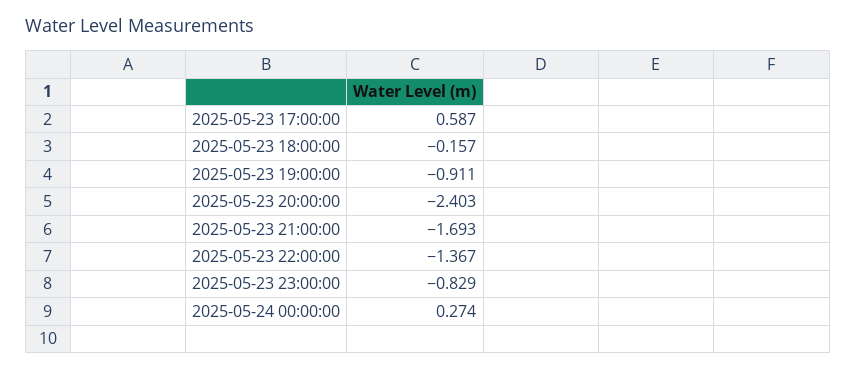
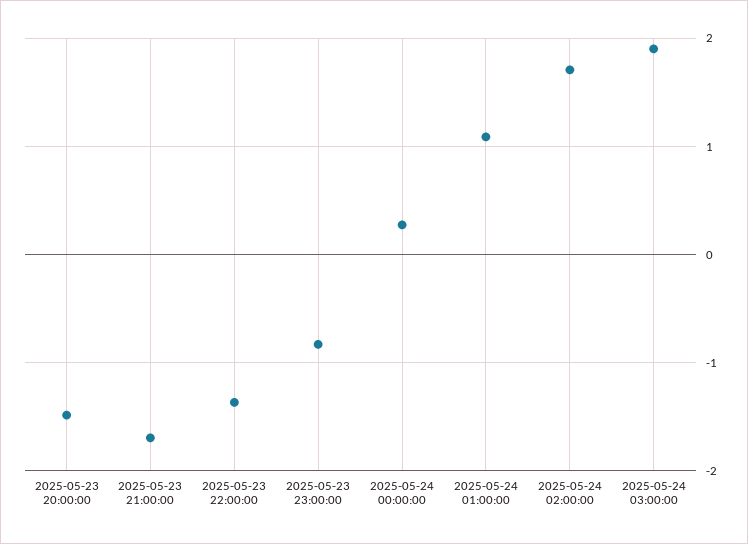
2025-05-23 17:00:00: 0.587 -> none
2025-05-23 18:00:00: -0.157 -> none
2025-05-23 19:00:00: -0.911 -> none
2025-05-23 20:00:00: -2.403 -> -1.5
2025-05-24 01:00:00: none -> 1.1
2025-05-24 02:00:00: none -> 1.7
2025-05-24 03:00:00: none -> 1.9

